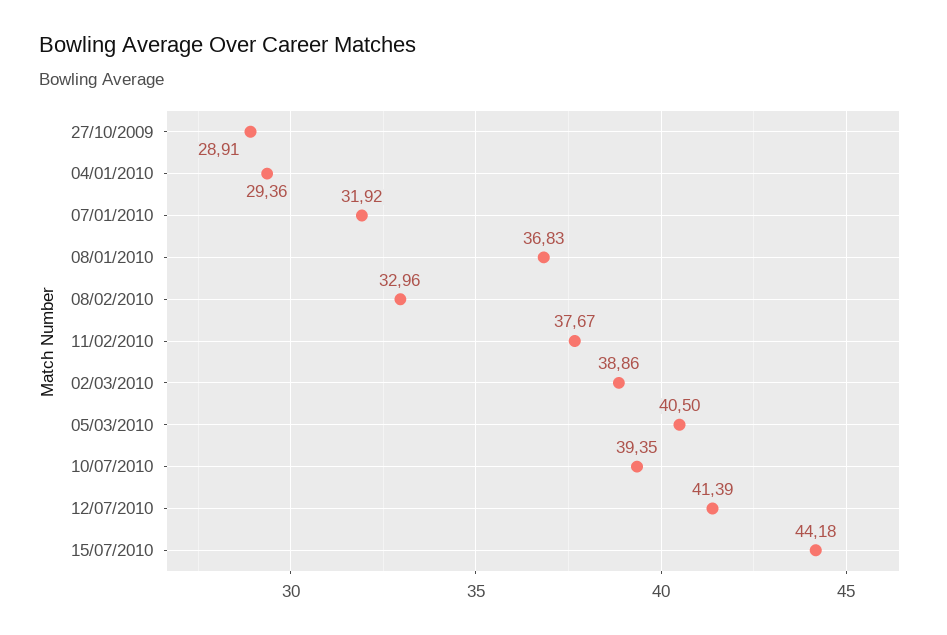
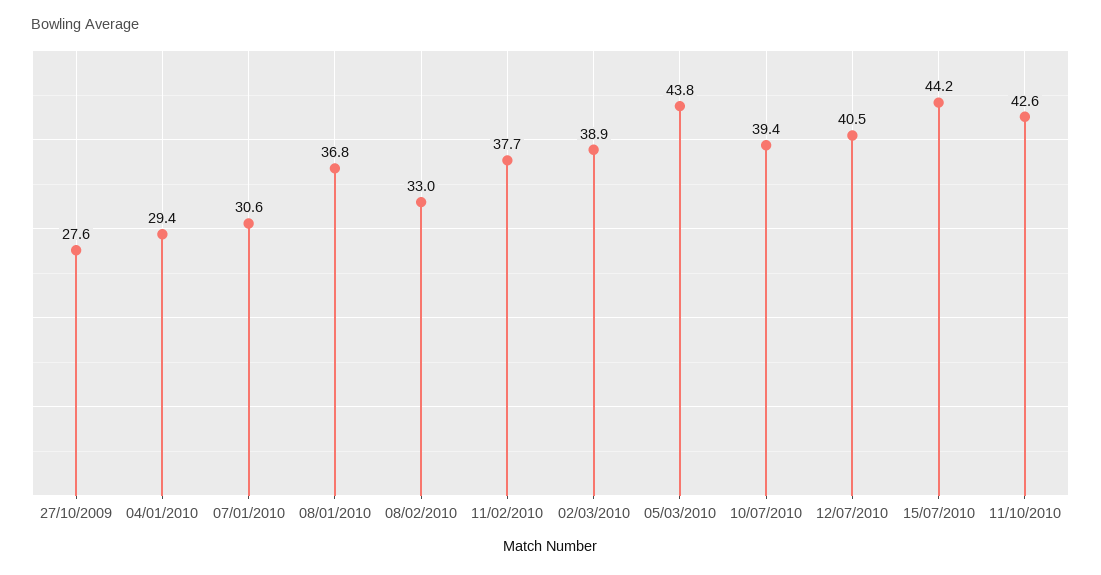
27/10/2009: 28.91 -> 27.6
07/01/2010: 31.92 -> 30.6
05/03/2010: 40.5 -> 43.8
12/07/2010: 41.39 -> 40.5
11/10/2010: none -> 42.6

